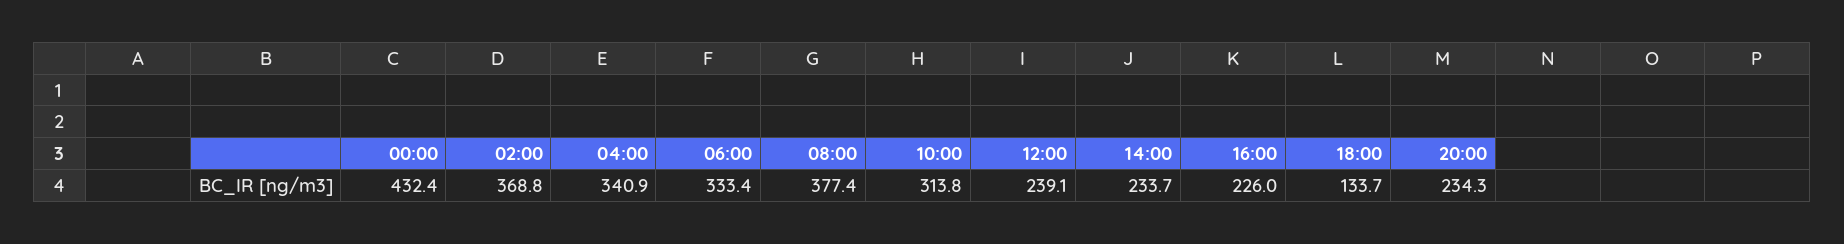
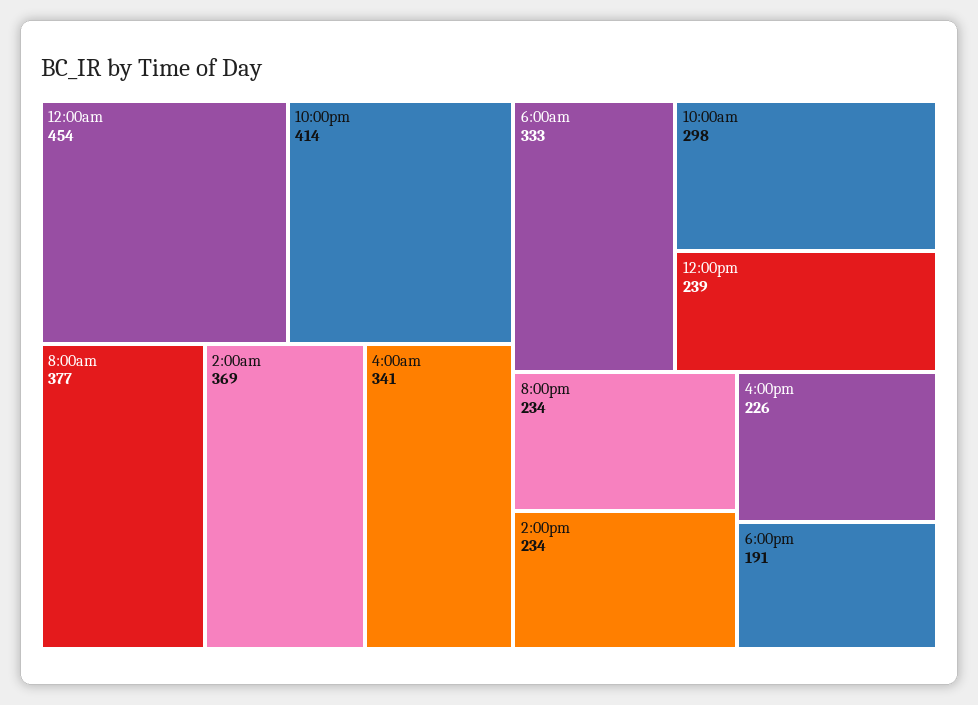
00:00: 432.4 -> 454
10:00: 313.8 -> 298
18:00: 133.7 -> 191
10:00pm: none -> 414

